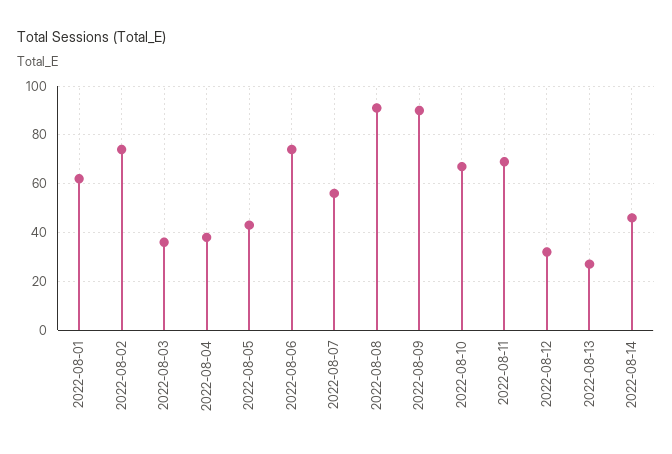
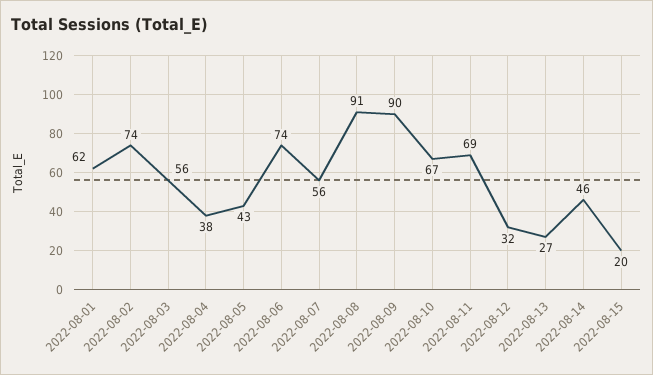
2022-08-03: 35 -> 56
2022-08-15: none -> 20

